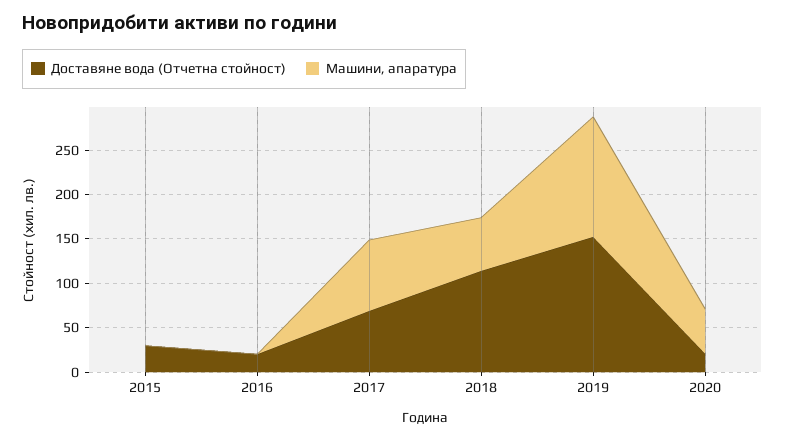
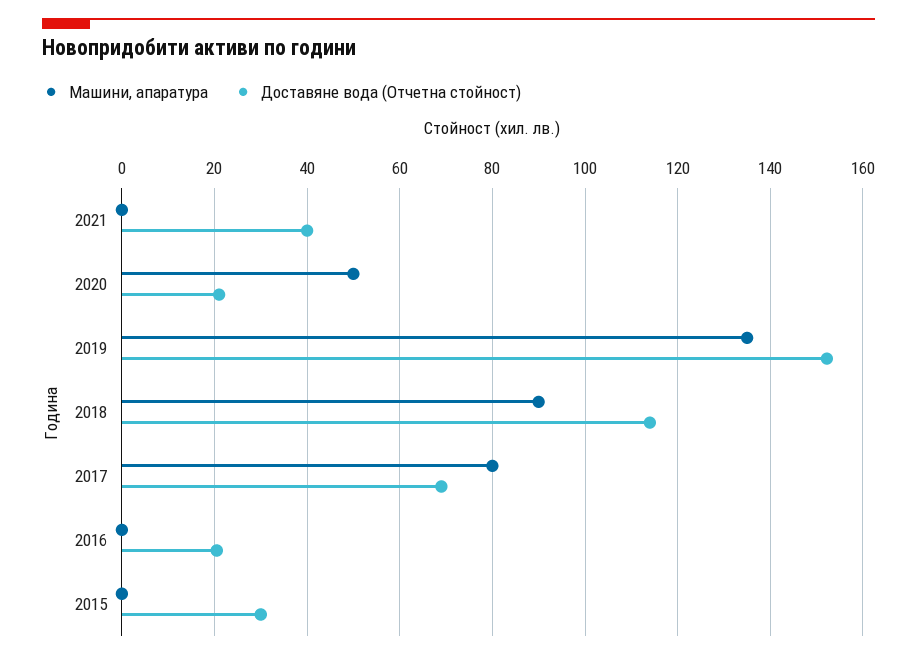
Машини, апаратура, 2018: 60 -> 90
Машини, апаратура, 2021: none -> 0
Доставяне вода (Отчетна стойност), 2021: none -> 40

